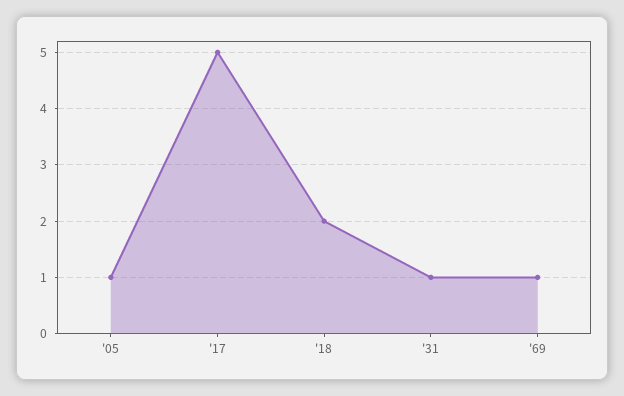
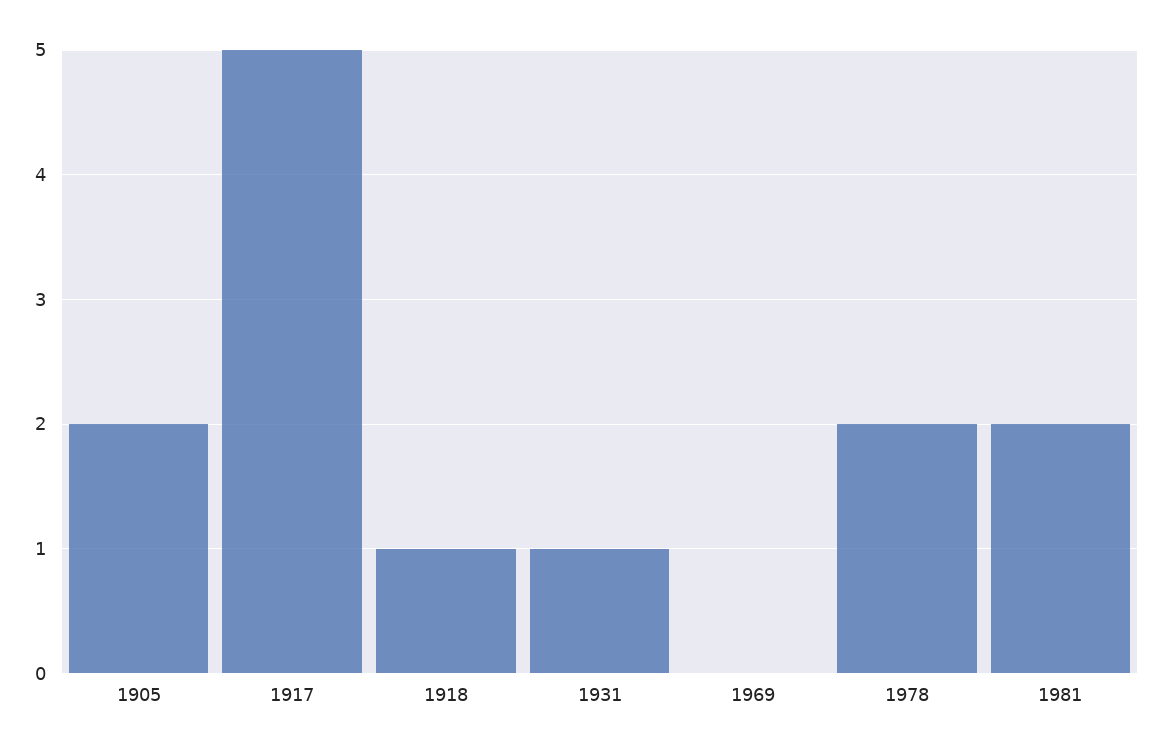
'05: 1 -> 2
'18: 2 -> 1
'69: 1 -> 0
1978: none -> 2
1981: none -> 2

